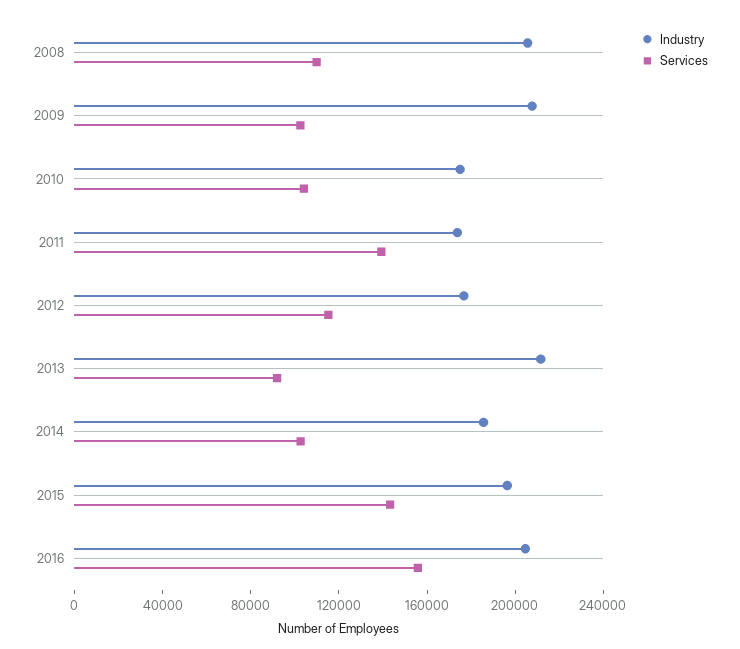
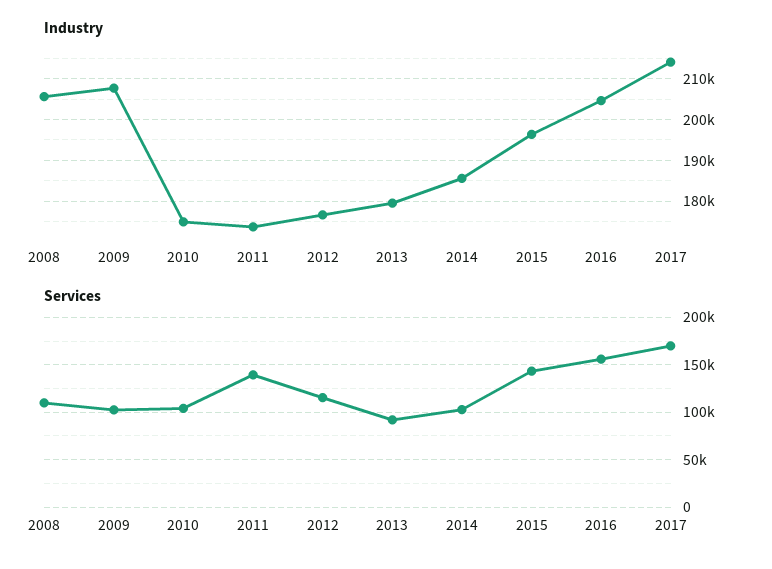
Industry, 2013: 210000 -> 180000
Industry, 2017: none -> 214000
Services, 2017: none -> 170000

